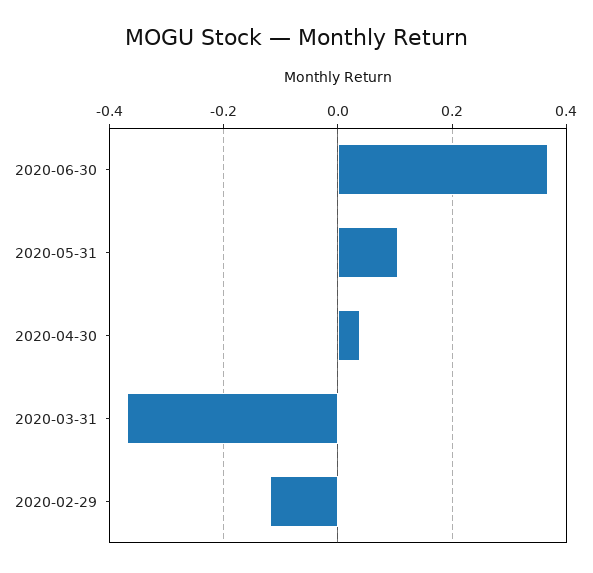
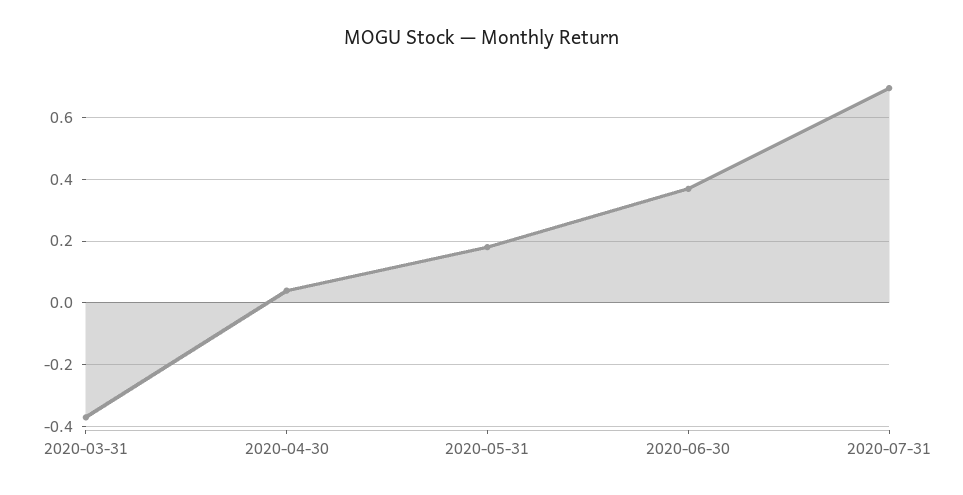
2020-05-31: 0.1 -> 0.18
2020-02-29: -0.12 -> none
2020-07-31: none -> 0.7

